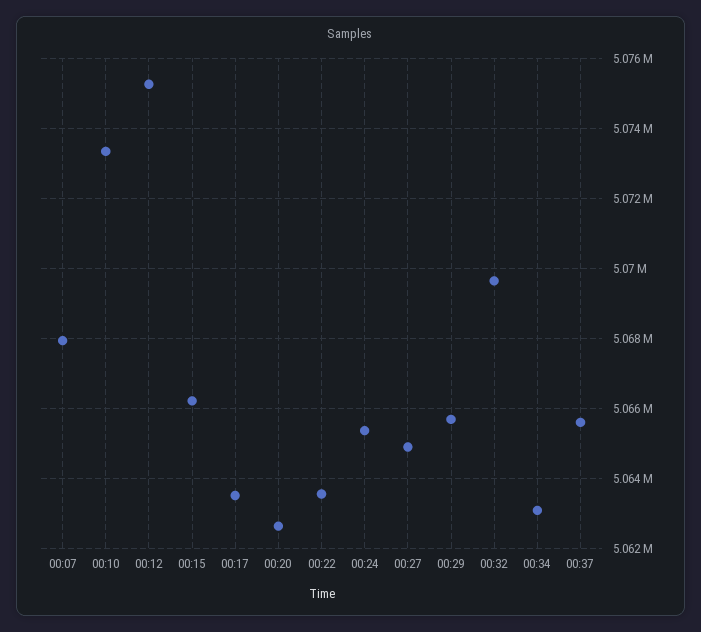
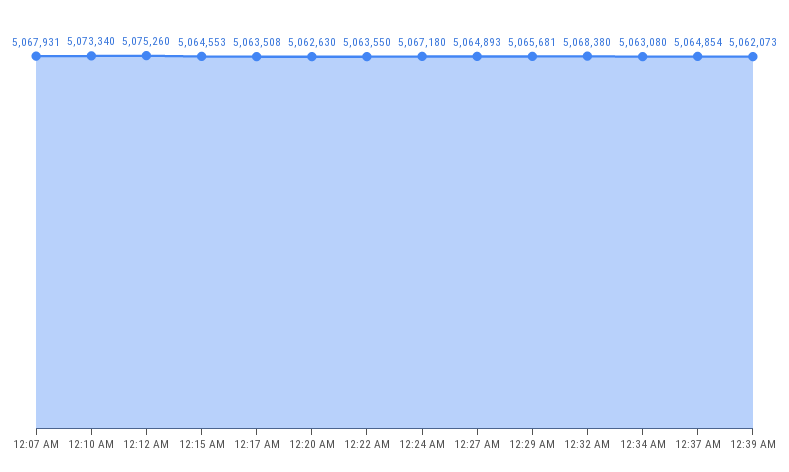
00:15: 5066200 -> 5064553
00:24: 5065400 -> 5067180
00:32: 5069600 -> 5068380
00:37: 5065600 -> 5064854
12:39 AM: none -> 5062073

